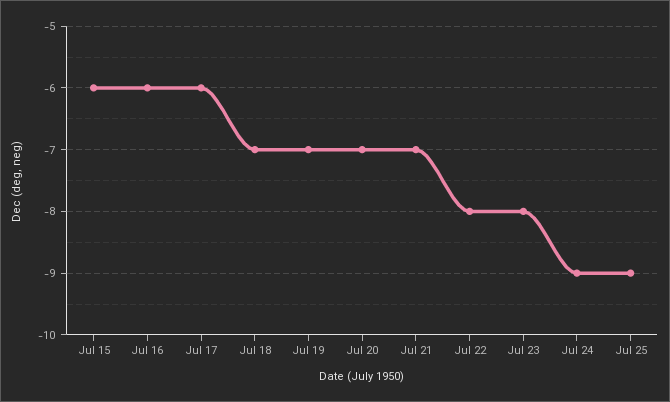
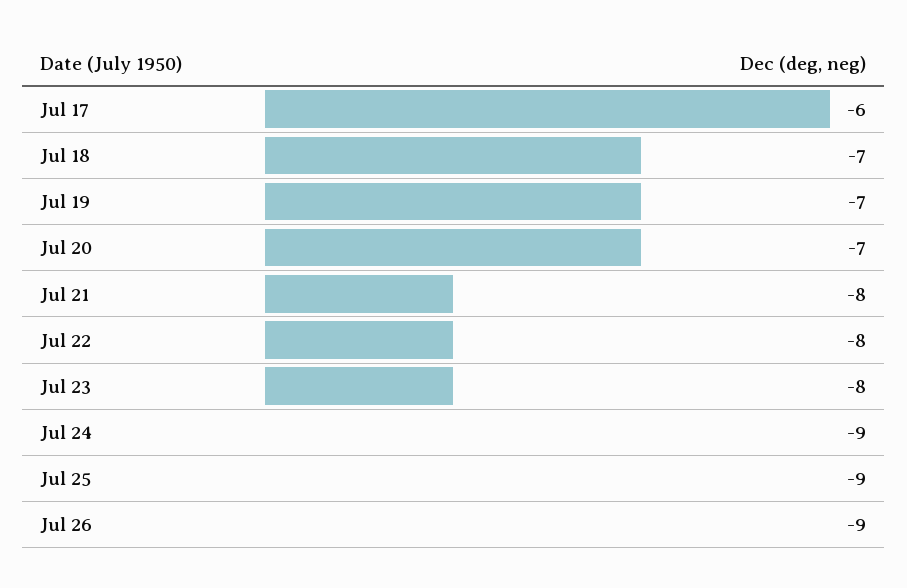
Jul 15: -6 -> none
Jul 16: -6 -> none
Jul 21: -7 -> -8
Jul 26: none -> -9

